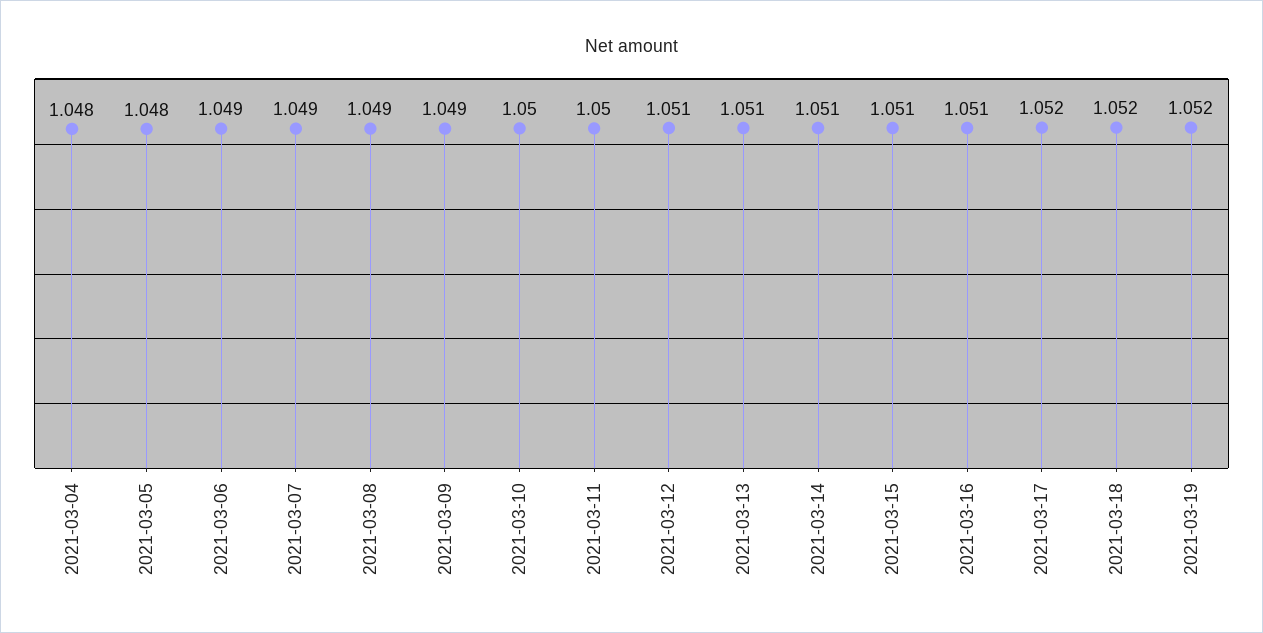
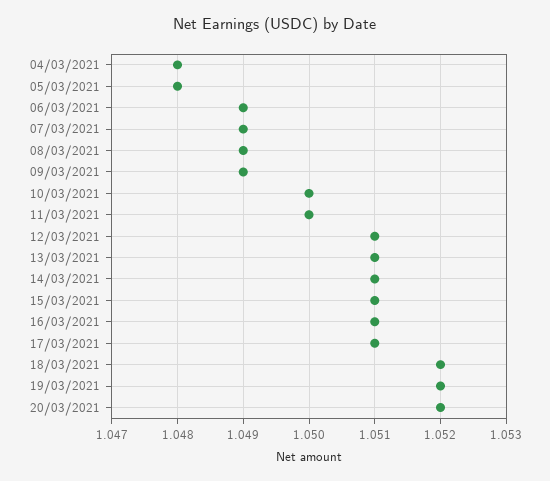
2021-03-17: 1.052 -> 1.051
20/03/2021: none -> 1.052

